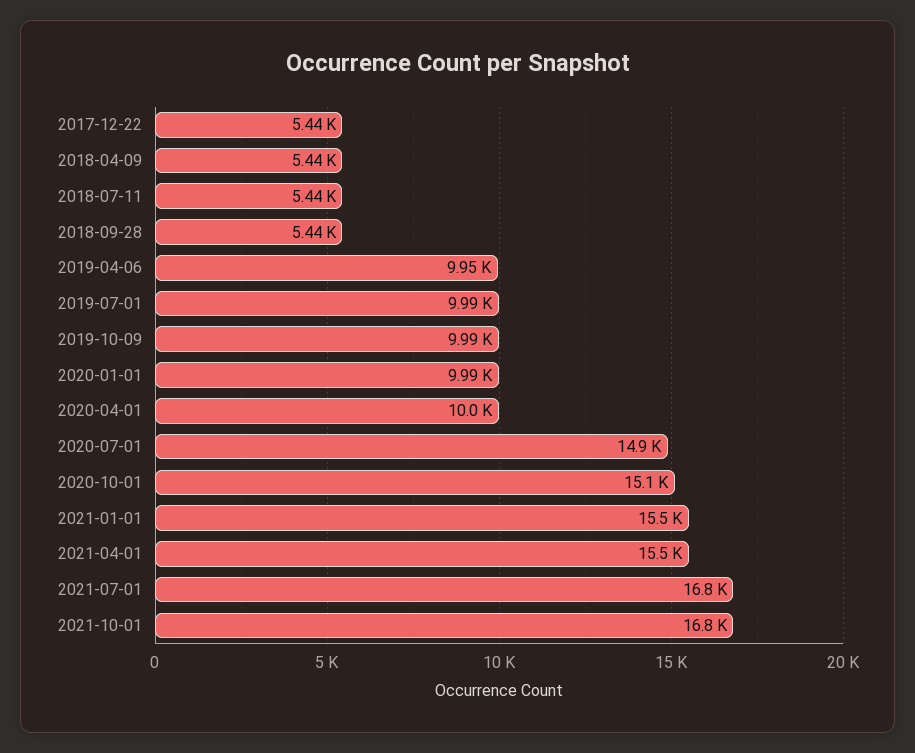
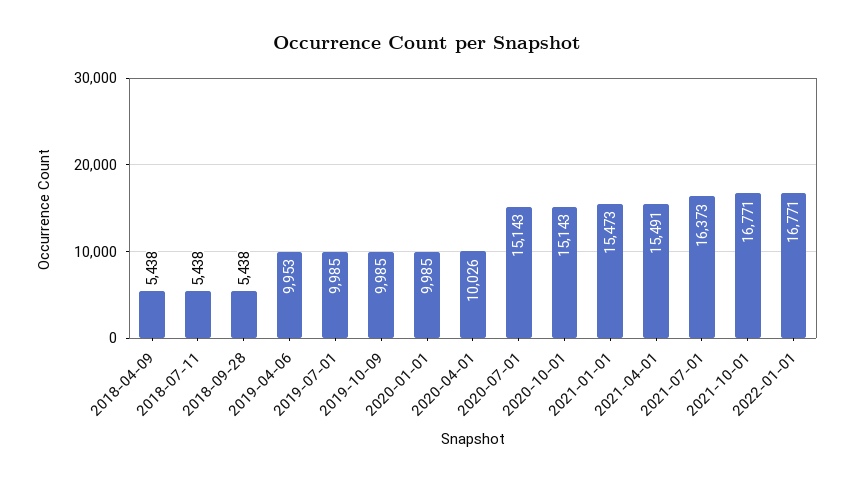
2017-12-22: 5440 -> none
2020-07-01: 14900 -> 15143
2021-07-01: 16800 -> 16373
2022-01-01: none -> 16771

